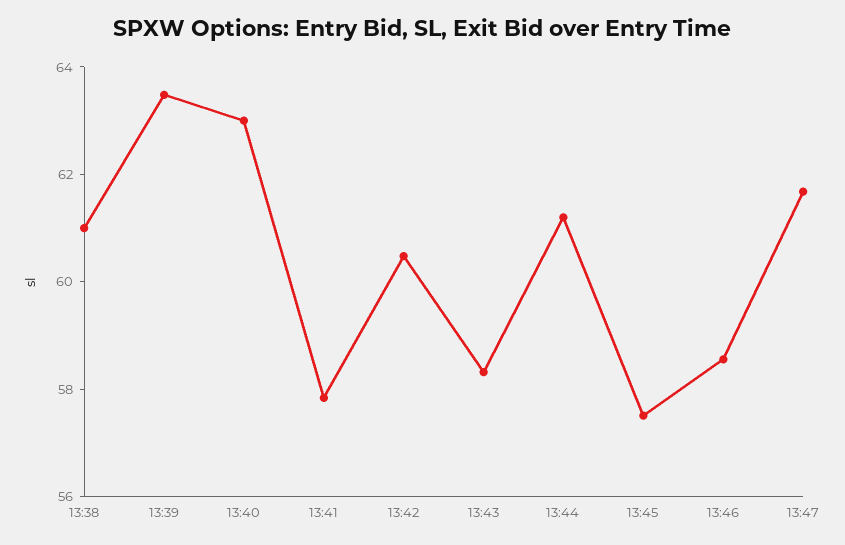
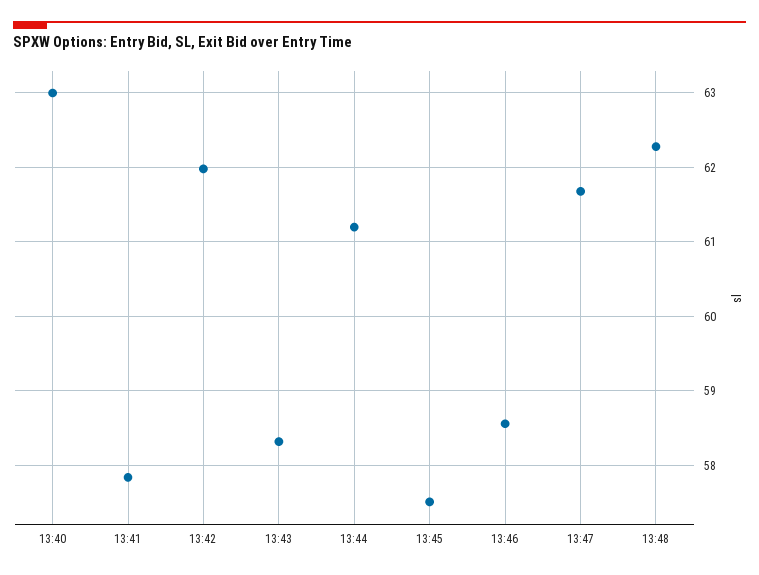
13:38: 61 -> none
13:39: 63.5 -> none
13:42: 60.5 -> 62
13:48: none -> 62.3

